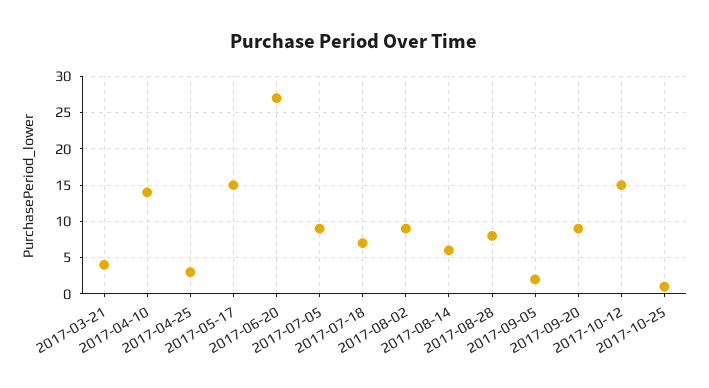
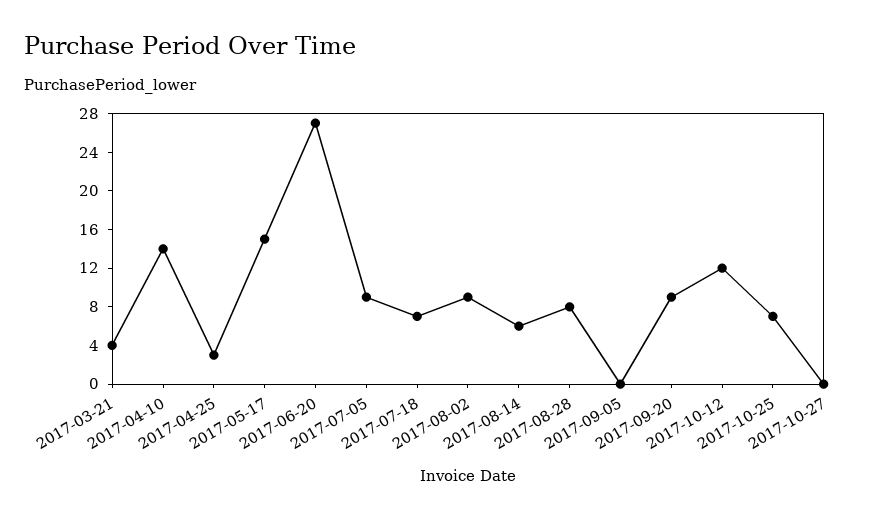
2017-09-05: 2 -> 0
2017-10-12: 15 -> 12
2017-10-25: 1 -> 7
2017-10-27: none -> 0

